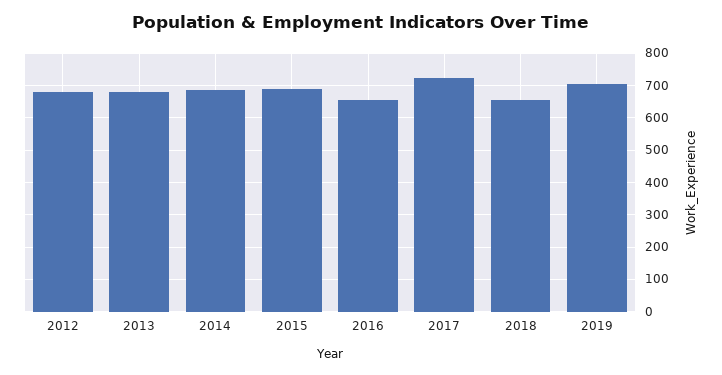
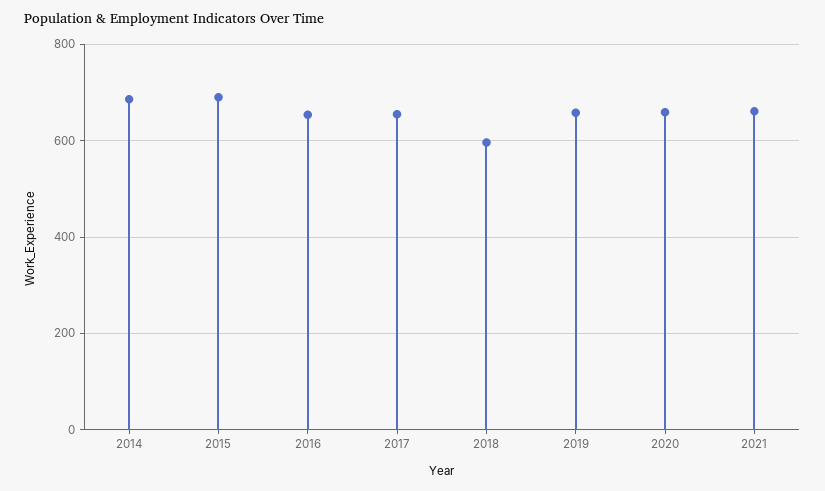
2012: 680 -> none
2013: 680 -> none
2017: 720 -> 660
2018: 660 -> 600
2019: 700 -> 660
2020: none -> 660
2021: none -> 660

